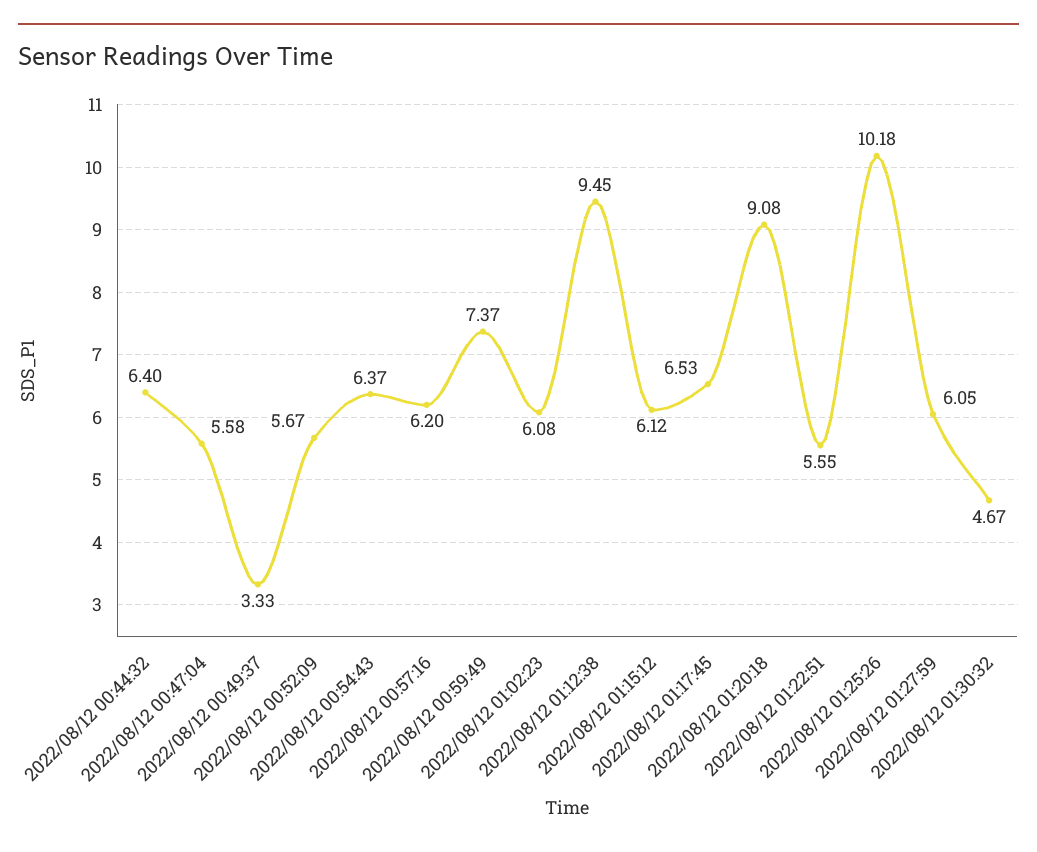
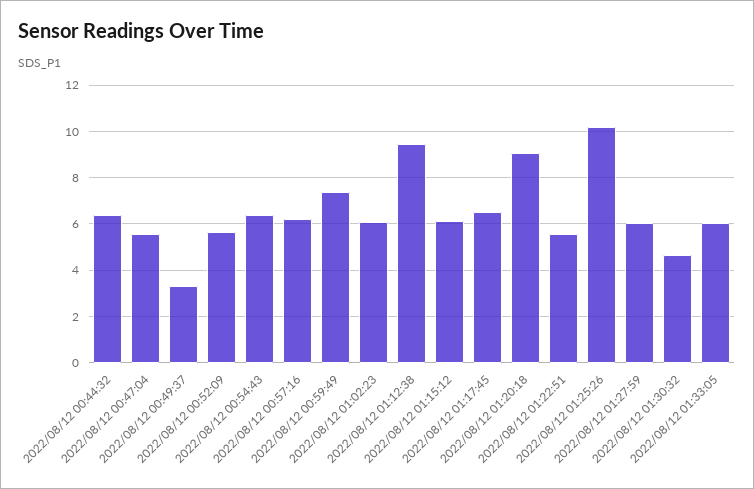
2022/08/12 01:33:05: none -> 6

